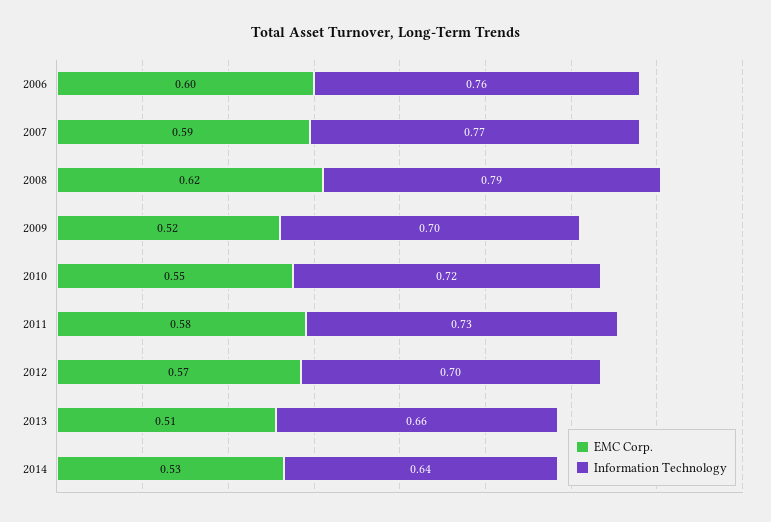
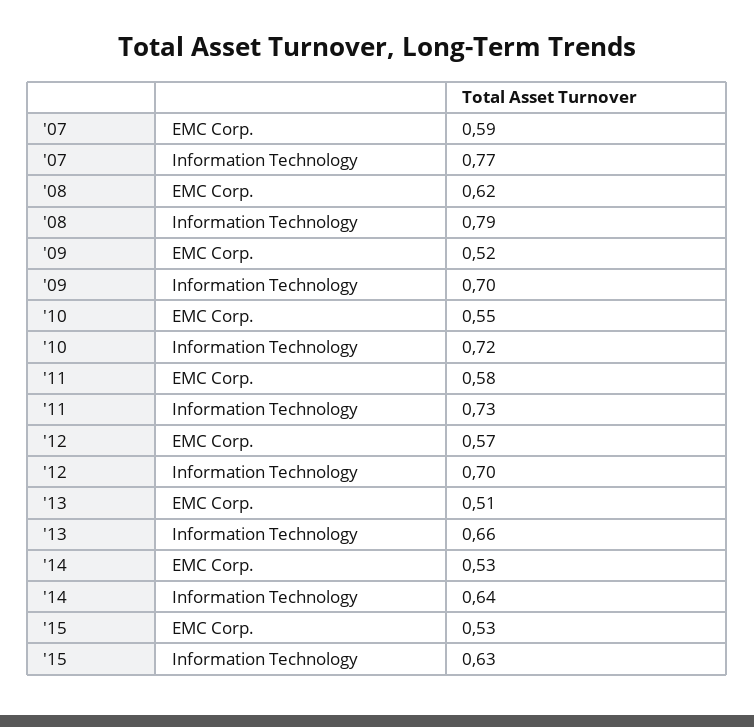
EMC Corp., 2006: 0.6 -> none
Information Technology, 2006: 0.76 -> none
EMC Corp., '15: none -> 0.53
Information Technology, '15: none -> 0.63

